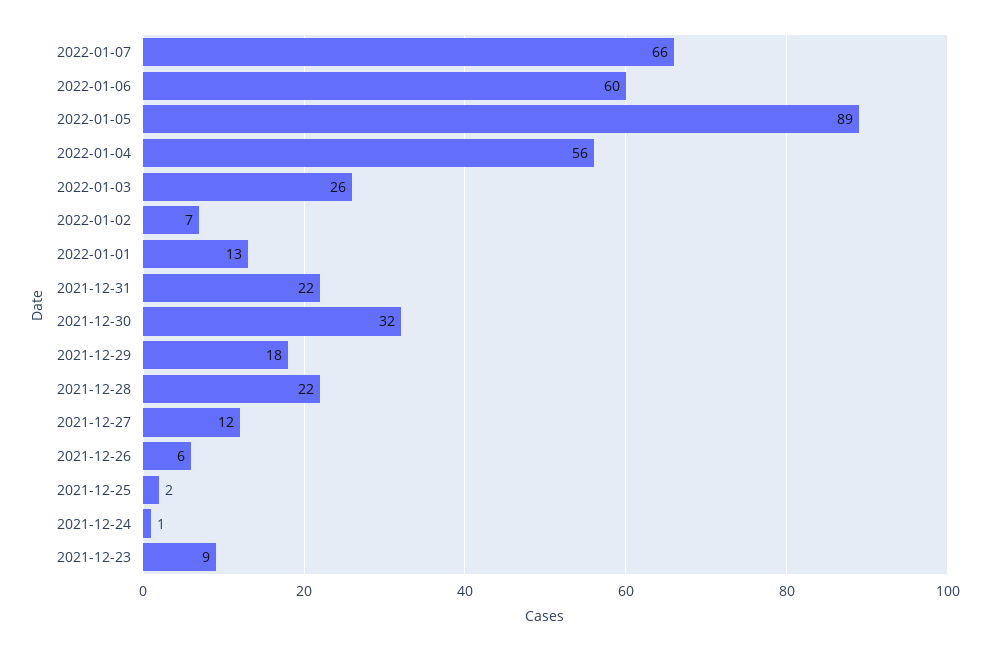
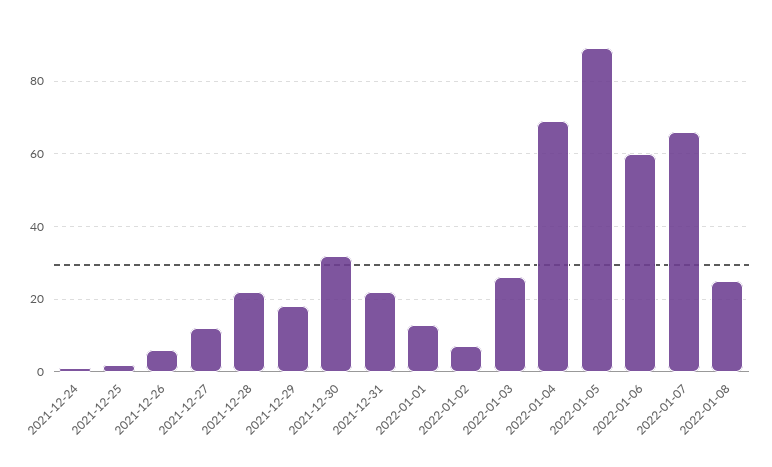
2022-01-04: 56 -> 70
2021-12-23: 9 -> none
2022-01-08: none -> 25

